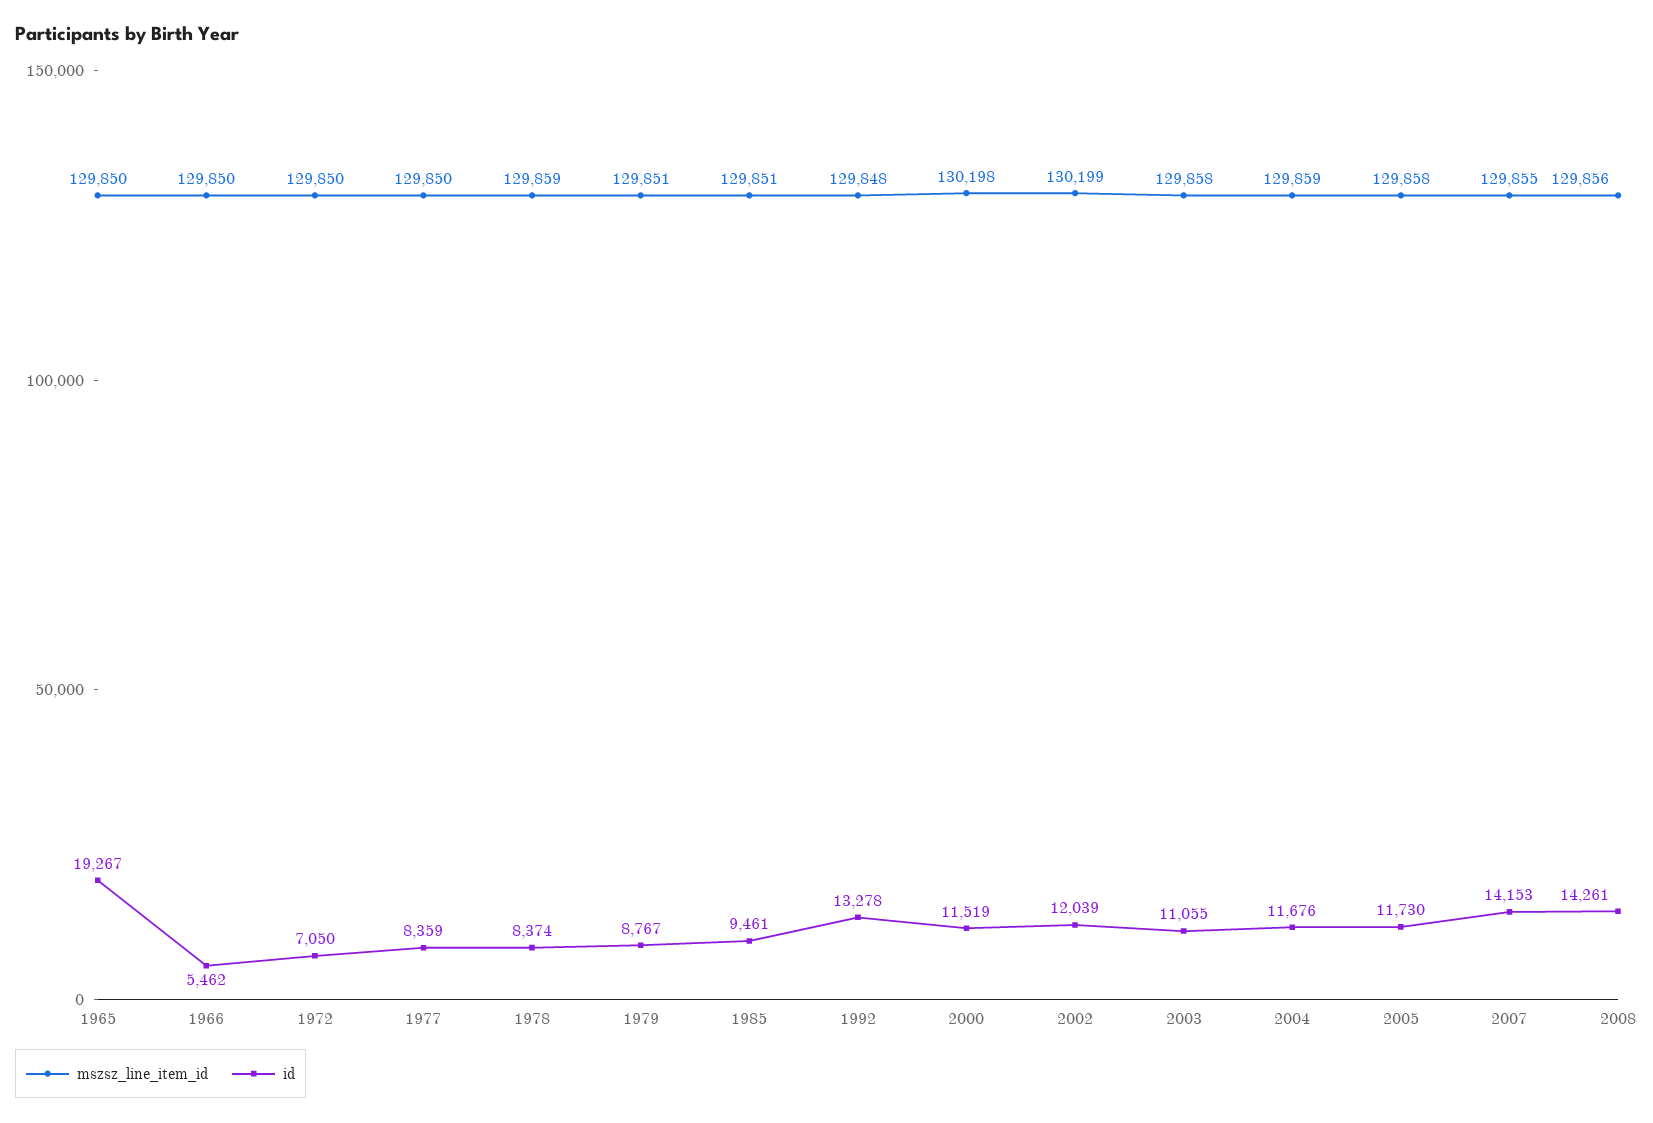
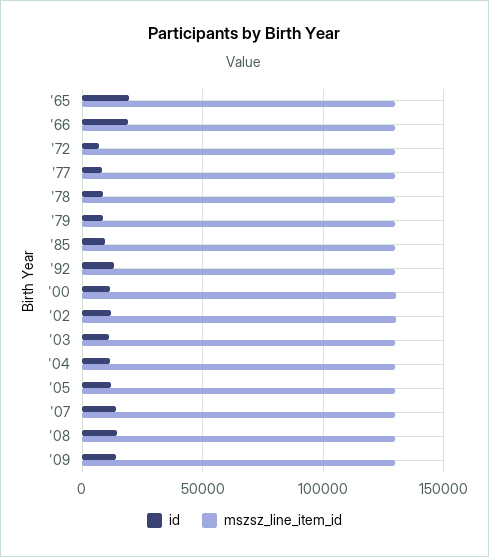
id, 1966: 5462 -> 20000
id, '09: none -> 15000
mszsz_line_item_id, '09: none -> 130000

